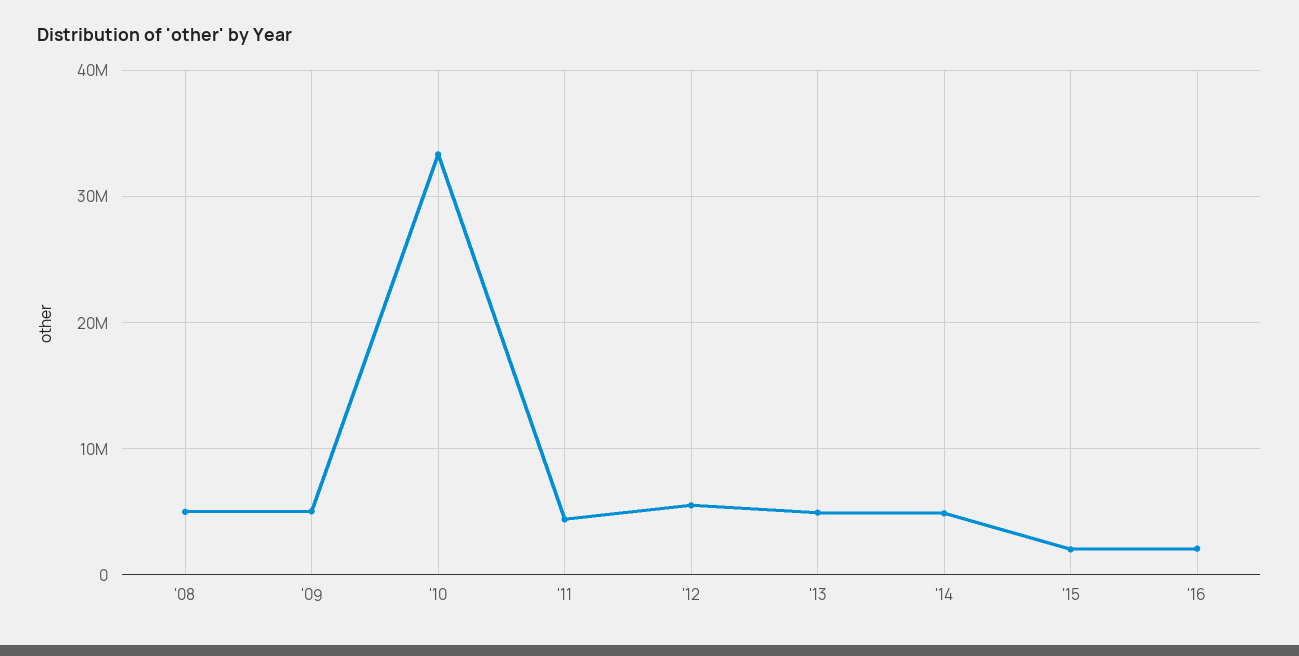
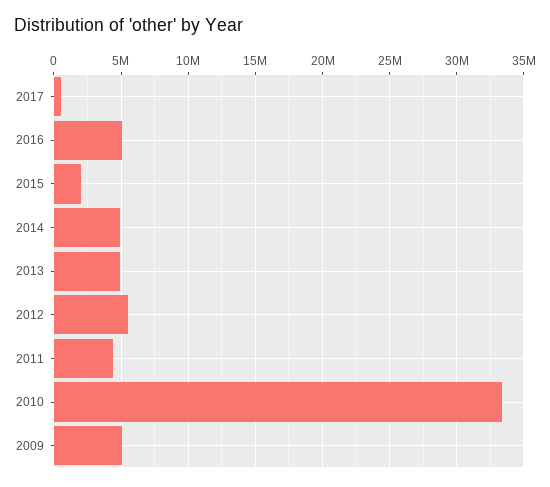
'08: 5000000 -> none
'16: 2000000 -> 5000000
2017: none -> 500000

